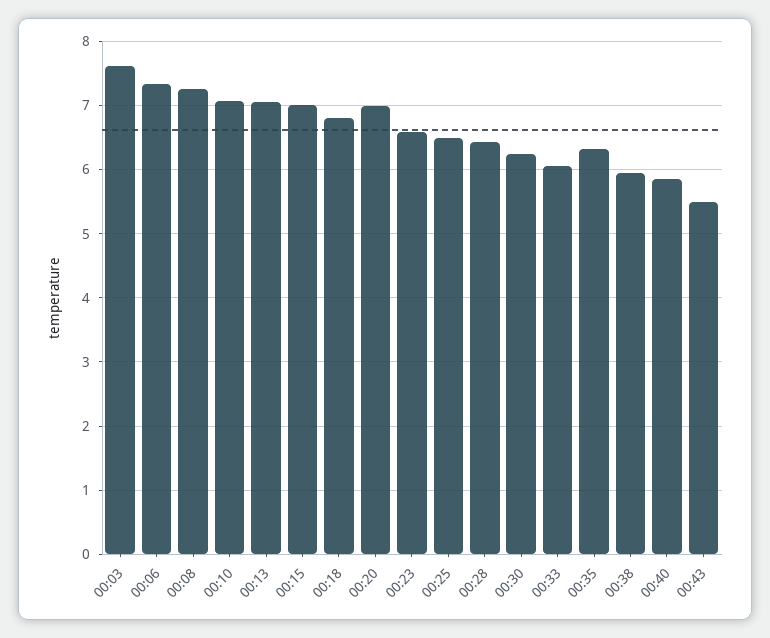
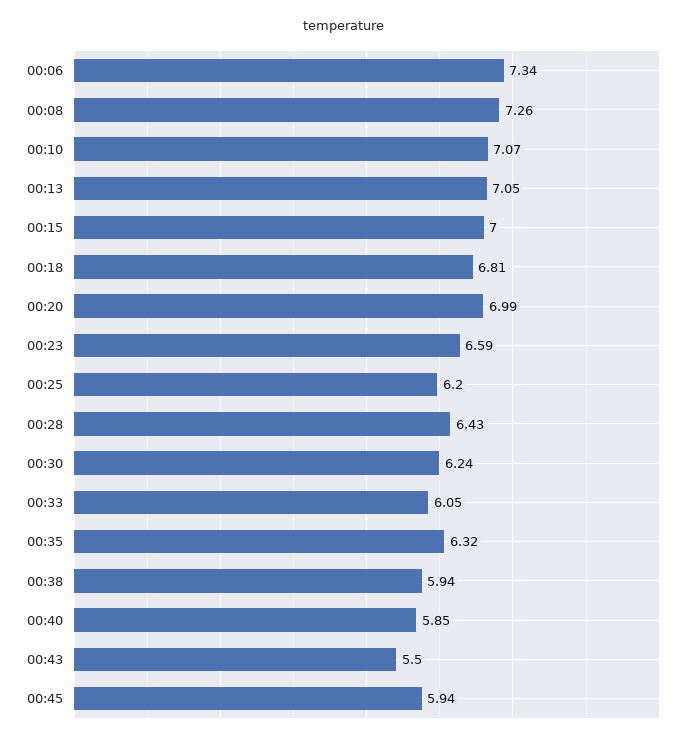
00:03: 7.6 -> none
00:25: 6.5 -> 6.2
00:45: none -> 5.94

